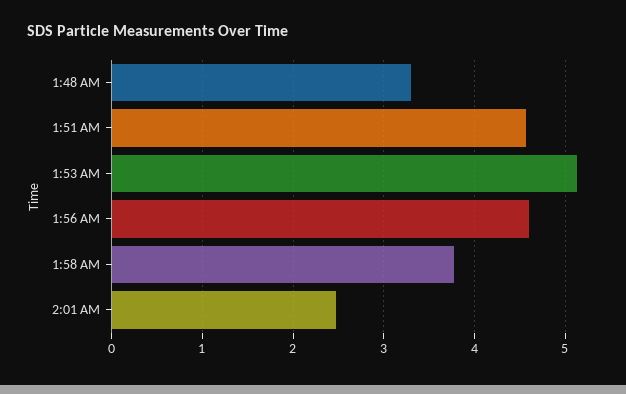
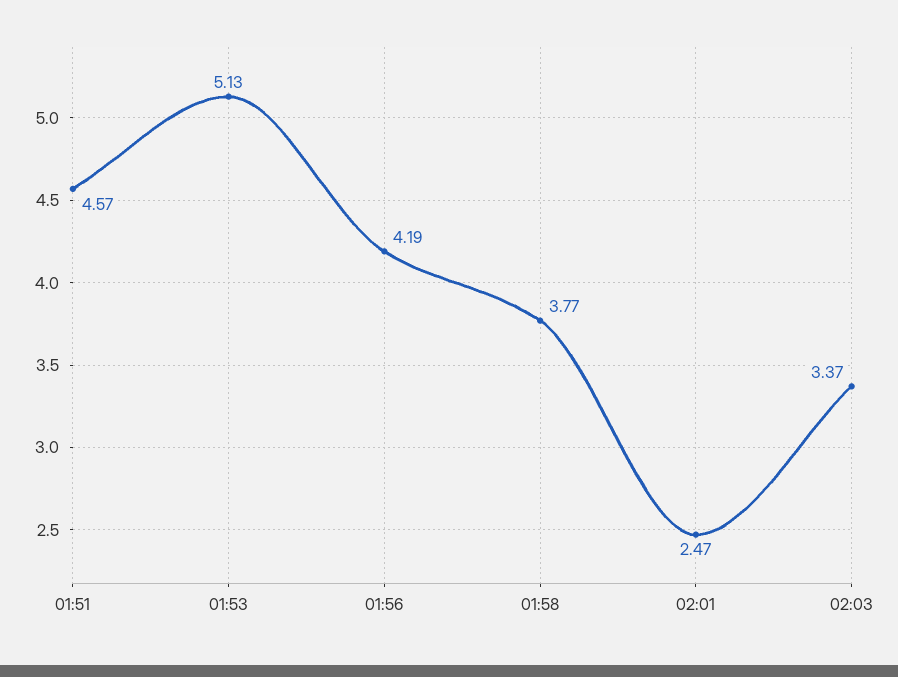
1:48 AM: 3.3 -> none
1:56 AM: 4.6 -> 4.19
02:03: none -> 3.37

